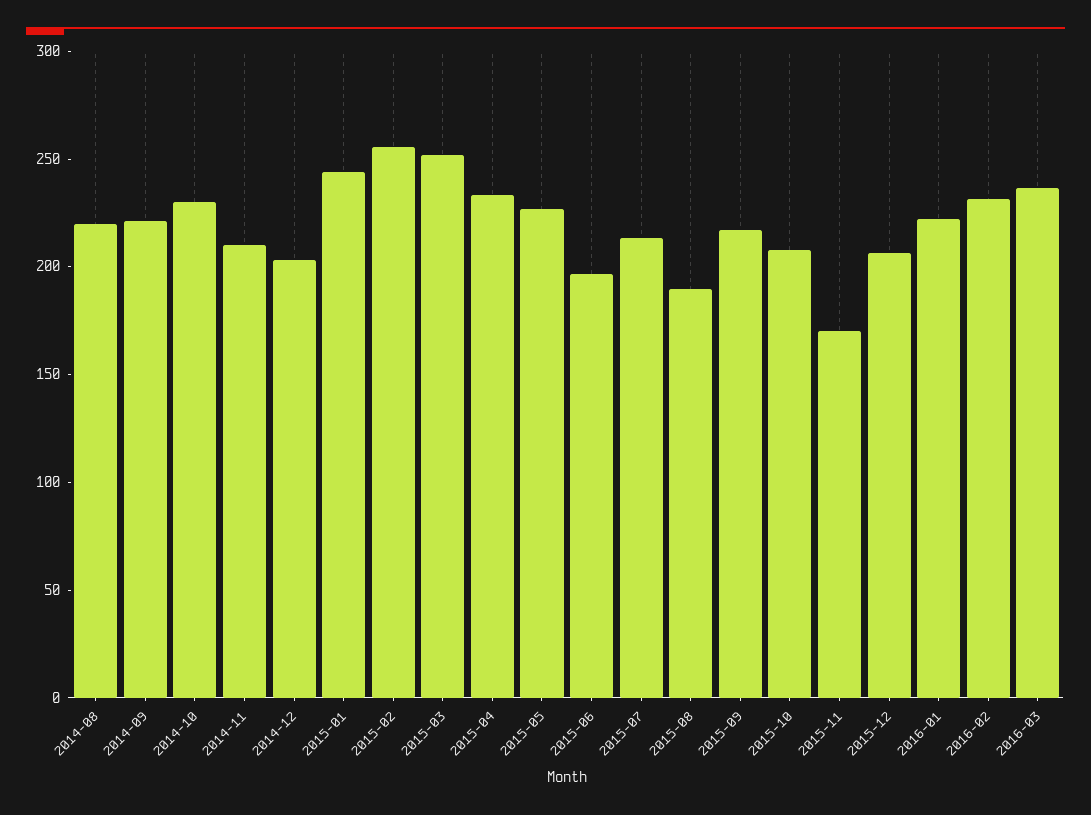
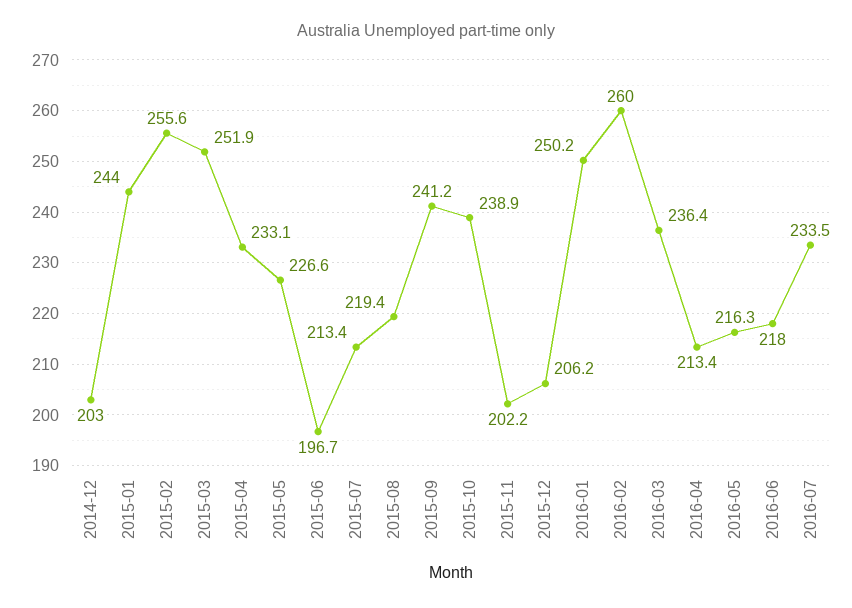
2014-08: 220 -> none
2014-09: 220 -> none
2014-10: 230 -> none
2014-11: 210 -> none
2015-08: 190 -> 219.4
2015-09: 220 -> 241.2
2015-10: 210 -> 238.9
2015-11: 170 -> 202.2
2016-01: 220 -> 250.2
2016-02: 230 -> 260
2016-04: none -> 213.4
2016-05: none -> 216.3
2016-06: none -> 218
2016-07: none -> 233.5

